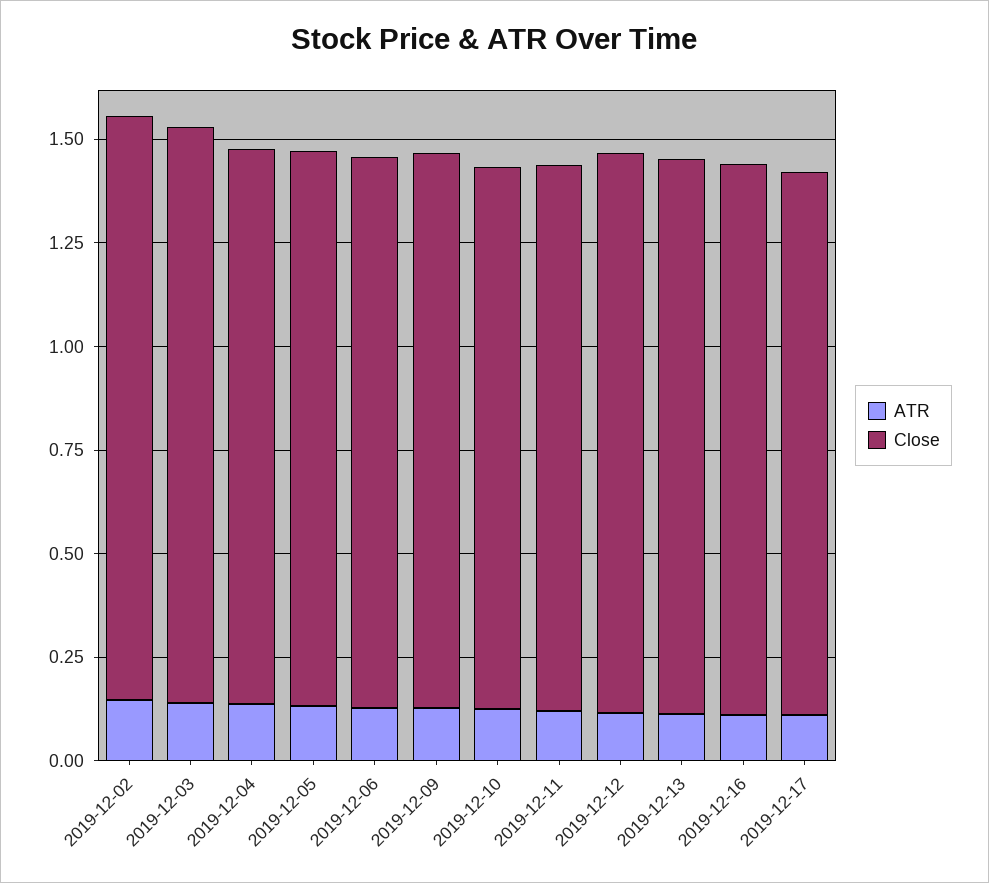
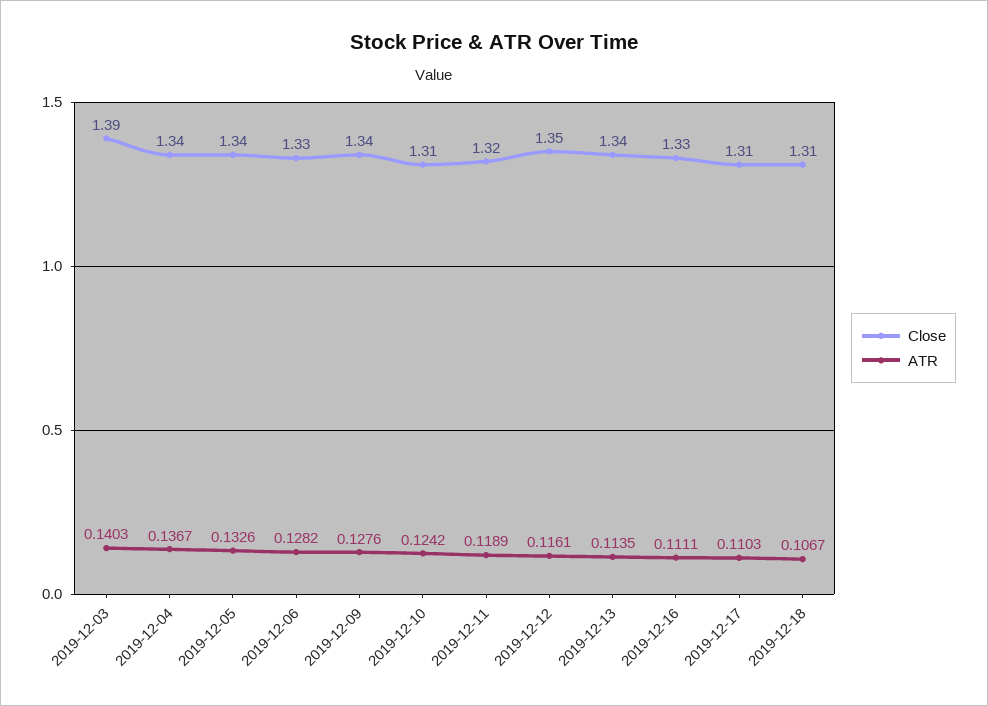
ATR, 2019-12-02: 0.15 -> none
Close, 2019-12-02: 1.4 -> none
Close, 2019-12-18: none -> 1.31
ATR, 2019-12-18: none -> 0.1067

